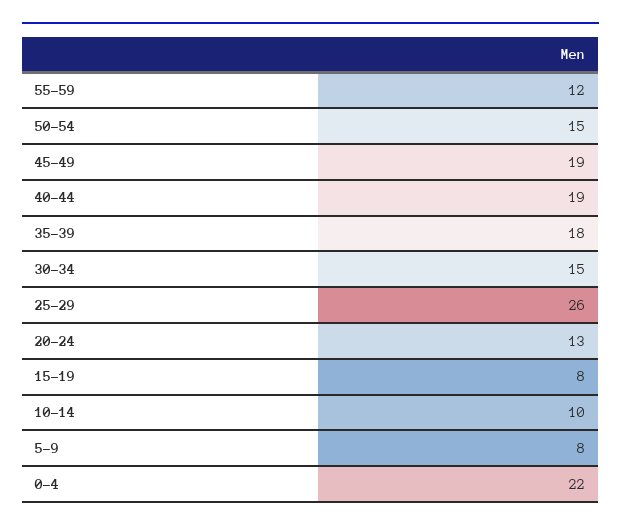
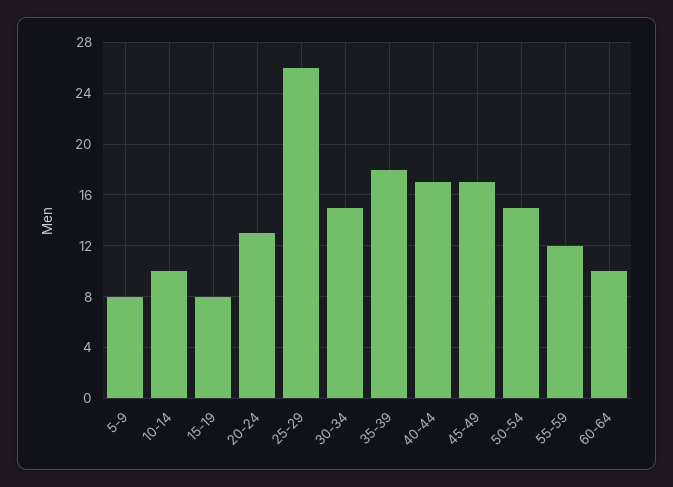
45-49: 19 -> 17
40-44: 19 -> 17
0-4: 22 -> none
60-64: none -> 10

